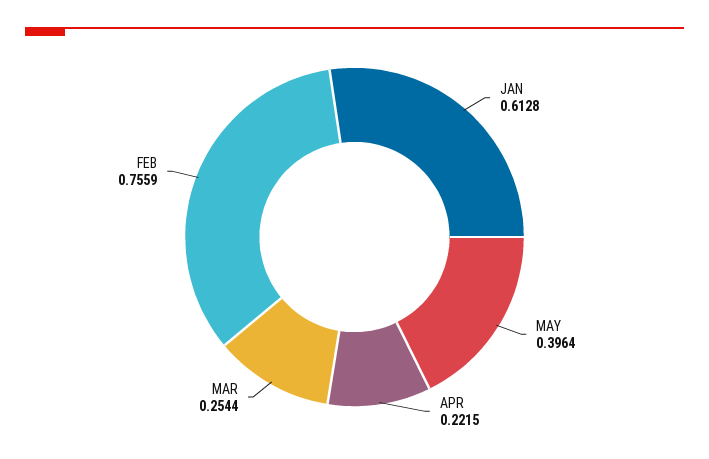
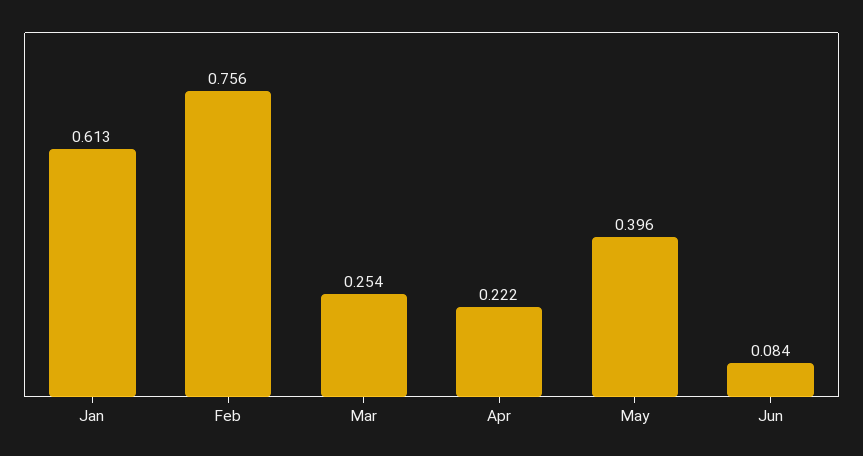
Jun: none -> 0.084

